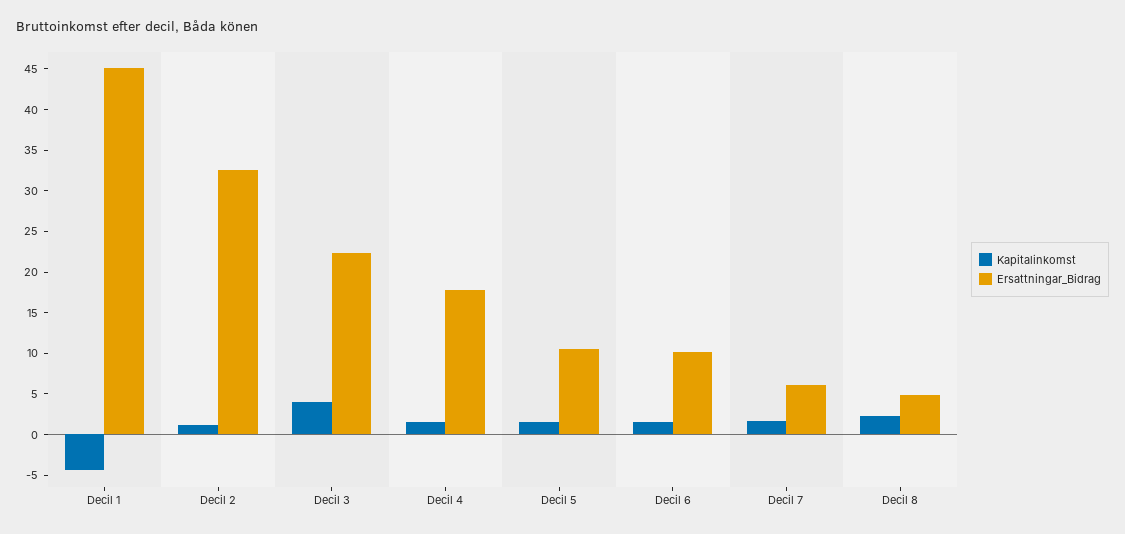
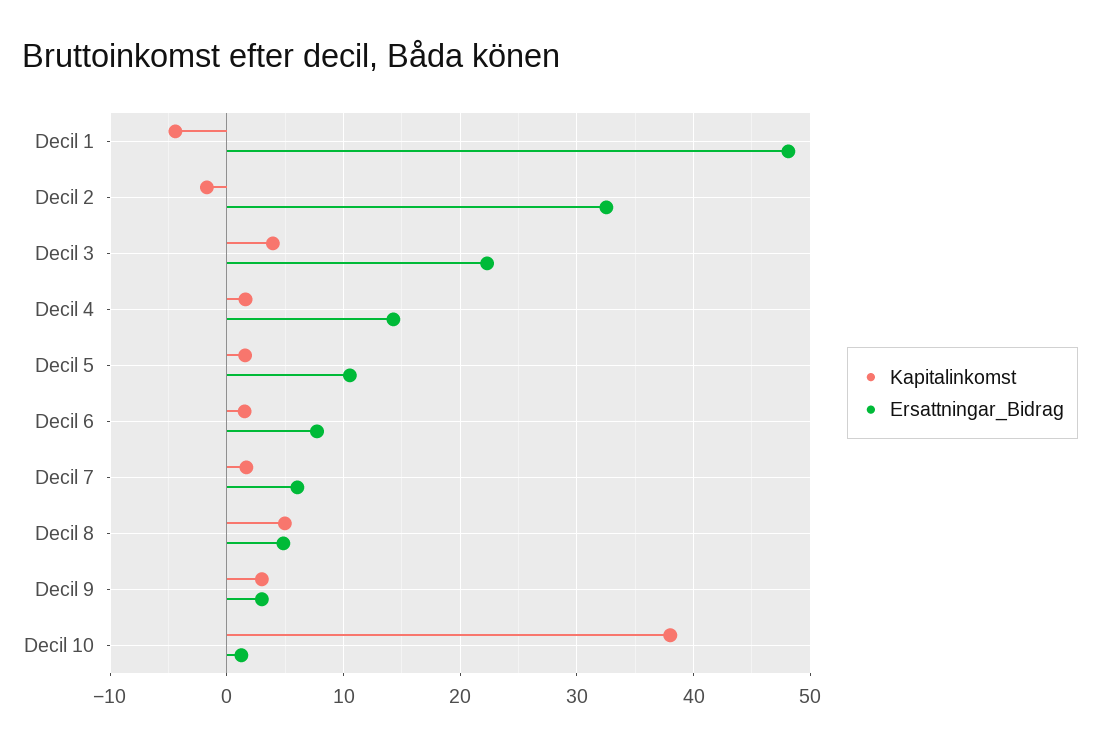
Ersattningar_Bidrag, Decil 1: 45 -> 48
Kapitalinkomst, Decil 2: 1 -> -2
Ersattningar_Bidrag, Decil 4: 18 -> 14
Ersattningar_Bidrag, Decil 6: 10 -> 8
Kapitalinkomst, Decil 8: 2 -> 5
Kapitalinkomst, Decil 9: none -> 3
Ersattningar_Bidrag, Decil 9: none -> 3
Kapitalinkomst, Decil 10: none -> 38
Ersattningar_Bidrag, Decil 10: none -> 1

